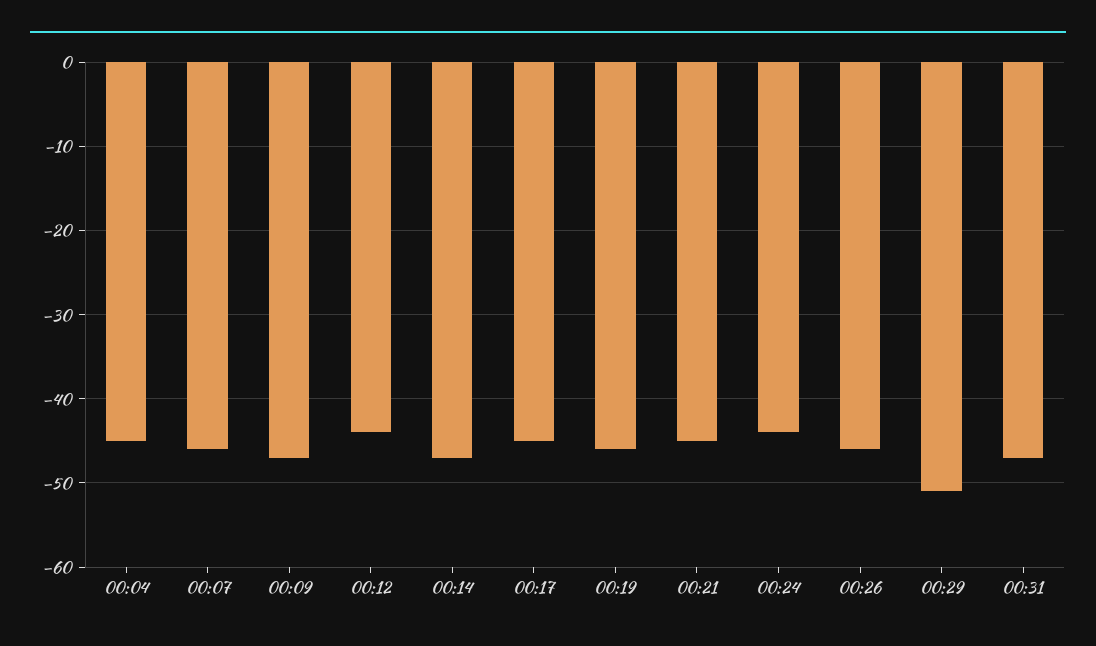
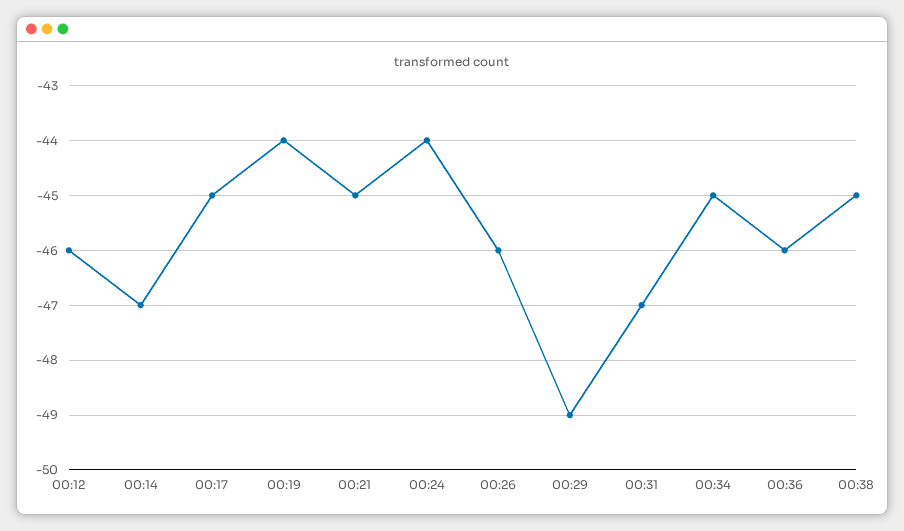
00:04: -45 -> none
00:07: -46 -> none
00:09: -47 -> none
00:12: -44 -> -46
00:19: -46 -> -44
00:29: -51 -> -49
00:34: none -> -45
00:36: none -> -46
00:38: none -> -45

